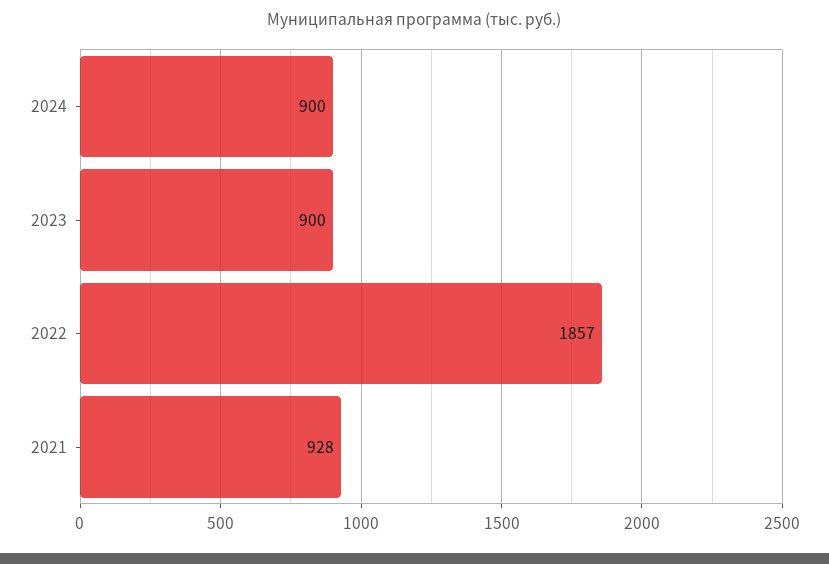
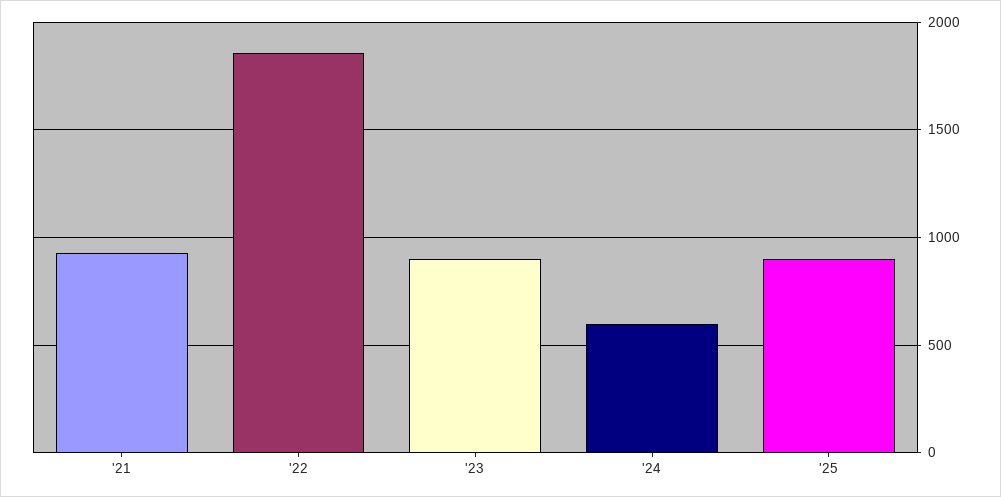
2024: 900 -> 600
'25: none -> 900

